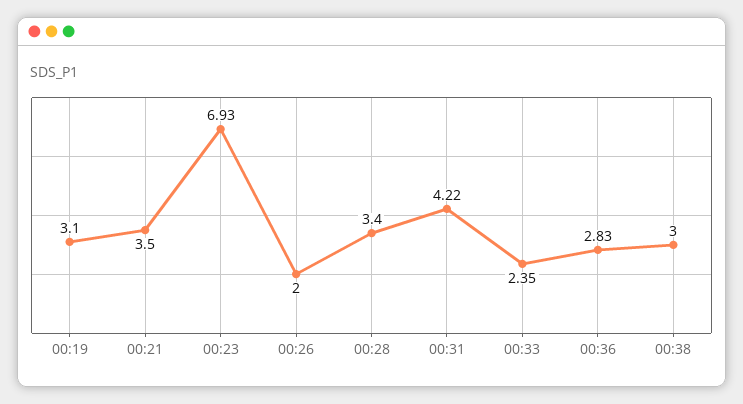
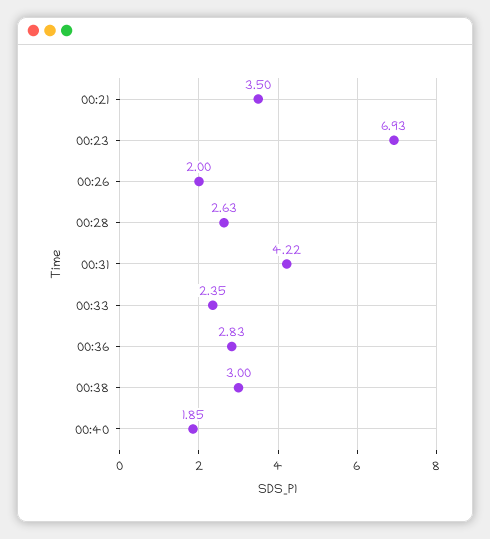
00:19: 3.1 -> none
00:28: 3.4 -> 2.63
00:40: none -> 1.85

